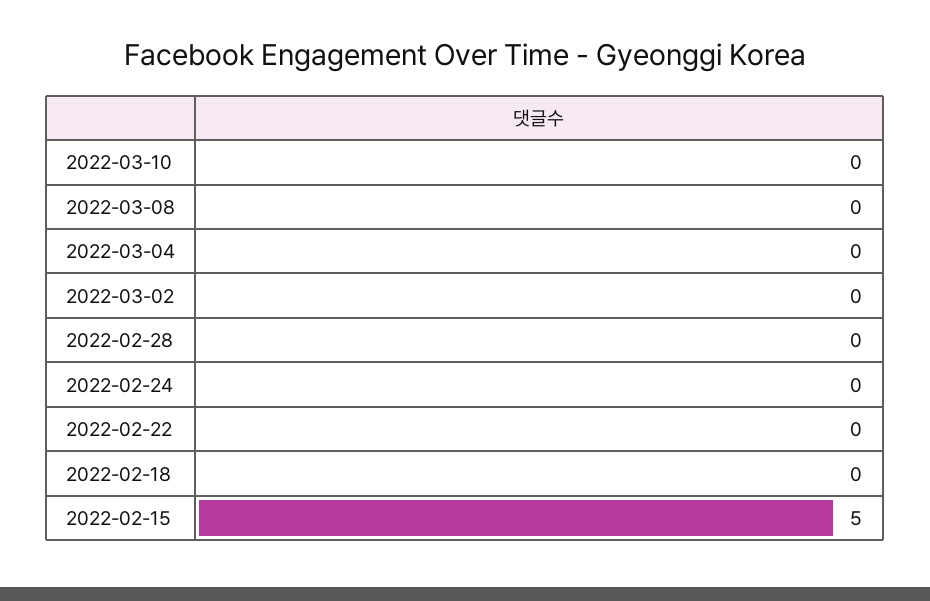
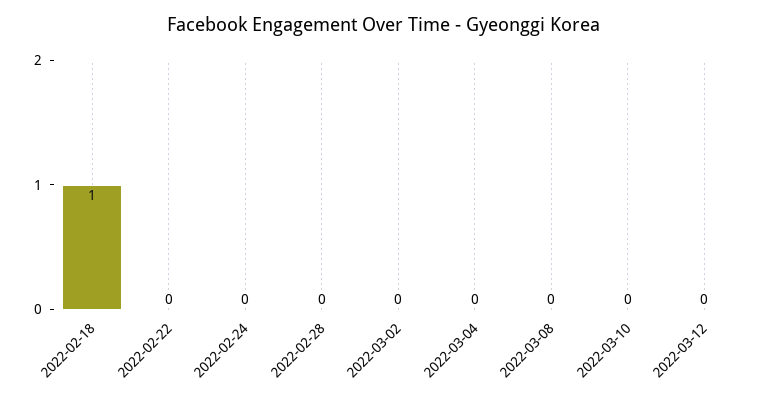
2022-02-18: 0 -> 1
2022-02-15: 5 -> none
2022-03-12: none -> 0

